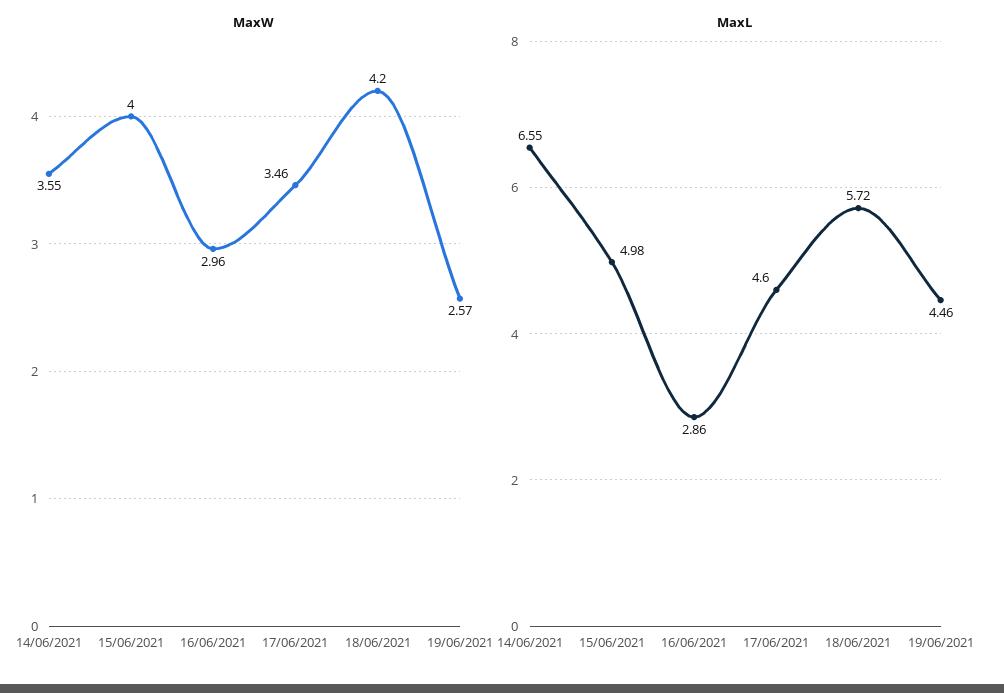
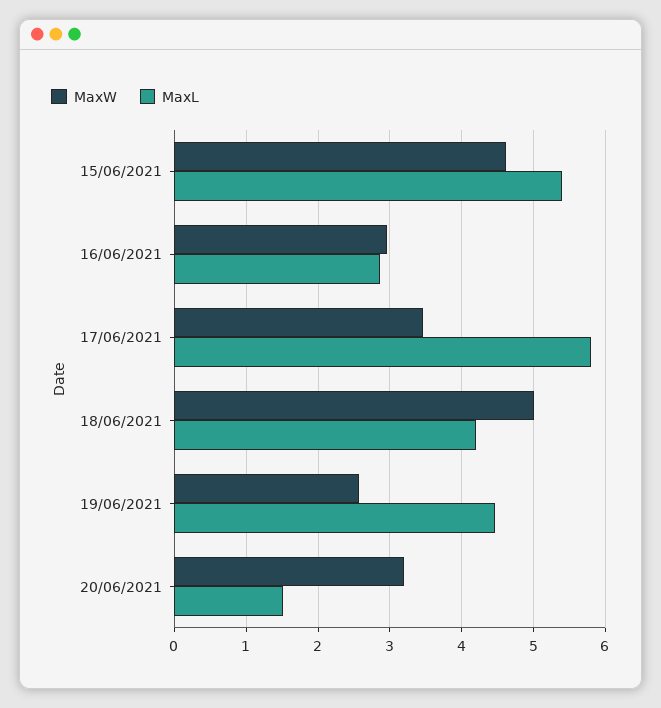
MaxW, 14/06/2021: 3.55 -> none
MaxW, 15/06/2021: 4 -> 4.6
MaxW, 18/06/2021: 4.2 -> 5
MaxL, 14/06/2021: 6.55 -> none
MaxL, 15/06/2021: 4.98 -> 5.4
MaxL, 17/06/2021: 4.6 -> 5.8
MaxL, 18/06/2021: 5.72 -> 4.2
MaxW, 20/06/2021: none -> 3.2
MaxL, 20/06/2021: none -> 1.5

